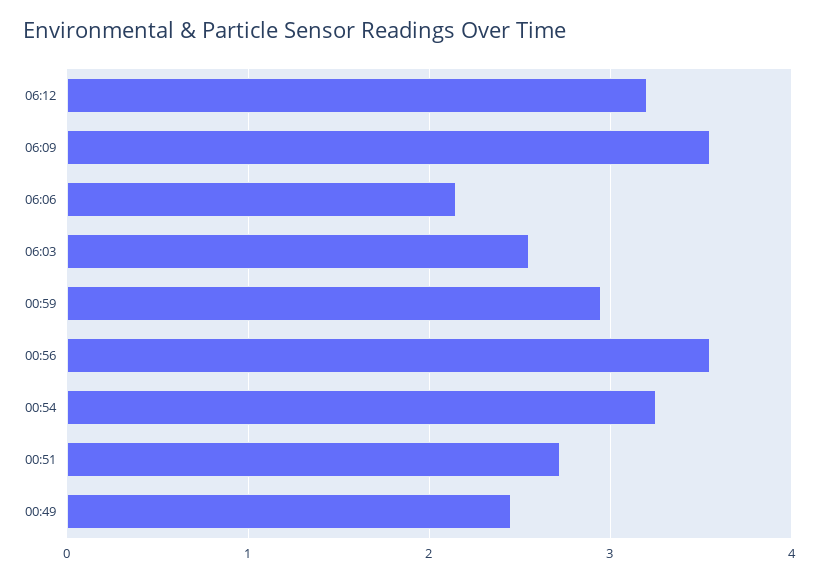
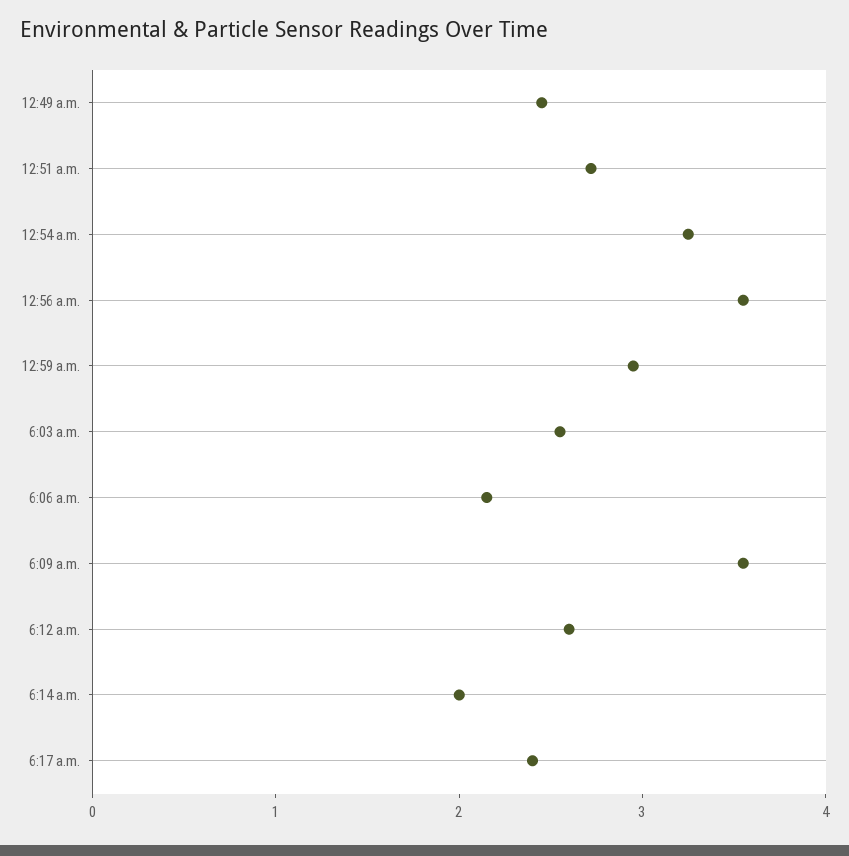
06:12: 3.2 -> 2.6
6:14 a.m.: none -> 2
6:17 a.m.: none -> 2.4

